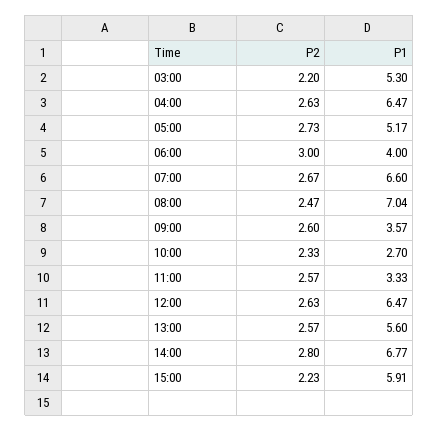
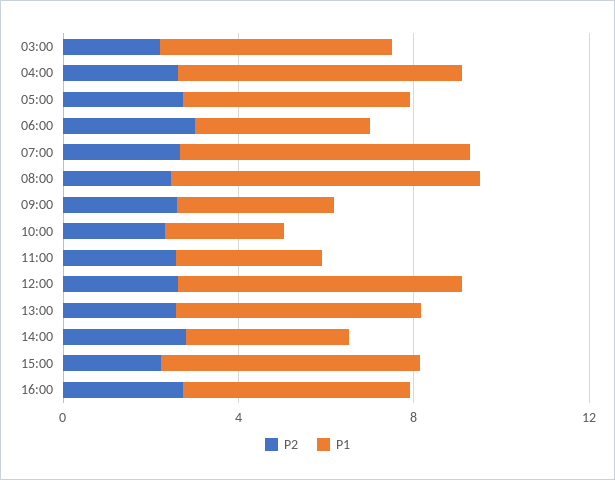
P1, 14:00: 6.77 -> 4
P2, 16:00: none -> 3
P1, 16:00: none -> 5

